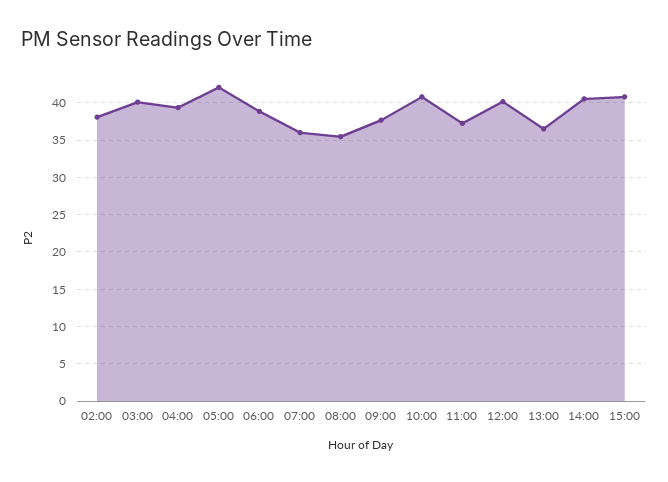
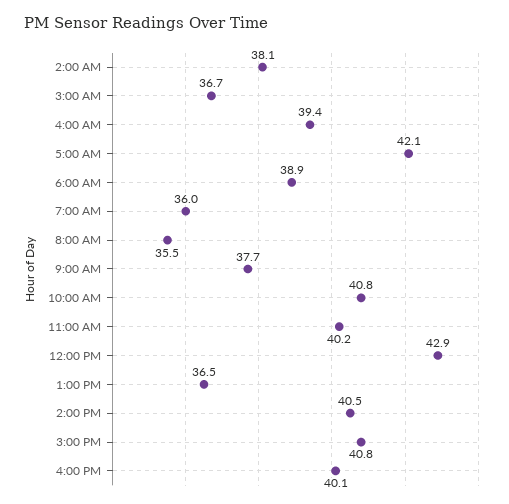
03:00: 40 -> 36.7
11:00: 37 -> 40.2
12:00: 40 -> 42.9
4:00 PM: none -> 40.1

